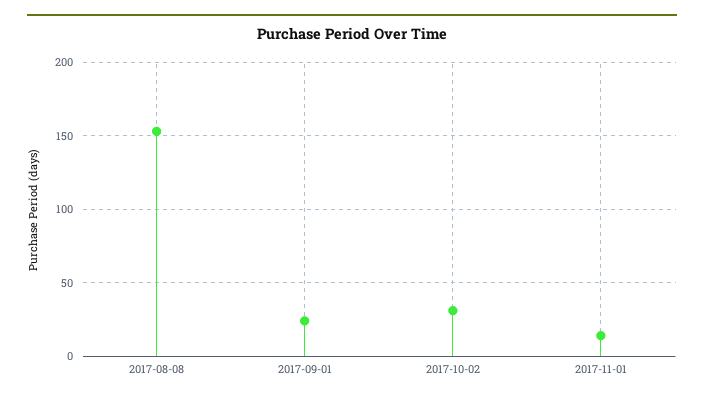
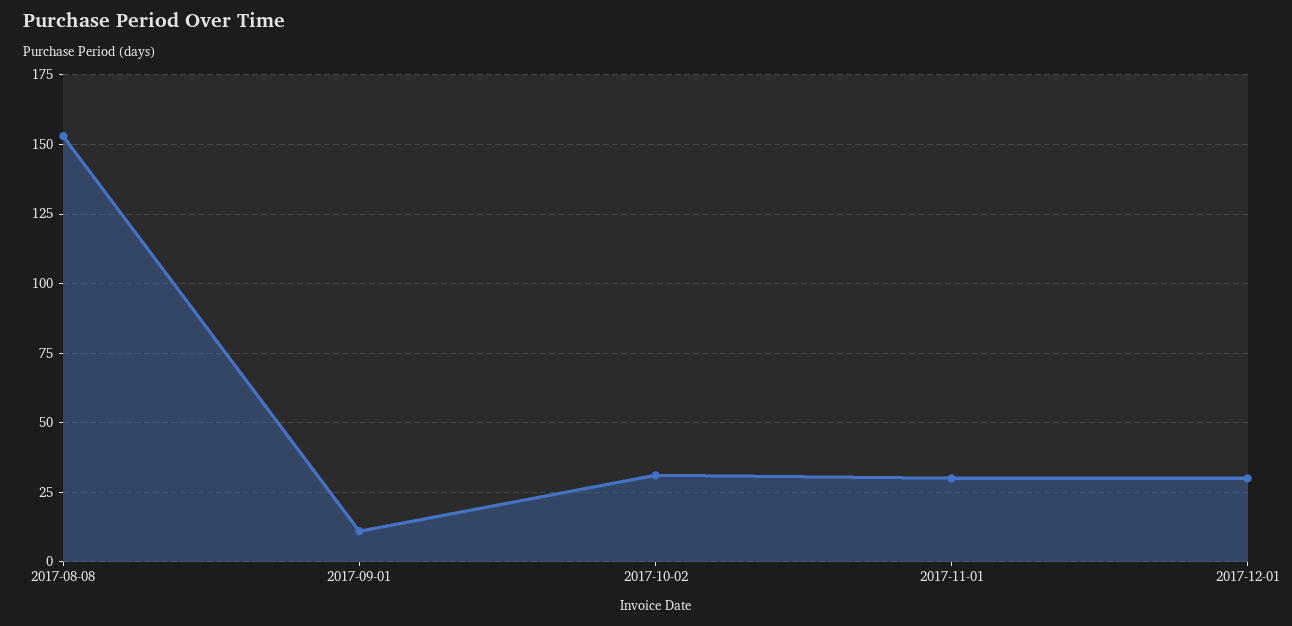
2017-09-01: 25 -> 10
2017-11-01: 15 -> 30
2017-12-01: none -> 30

